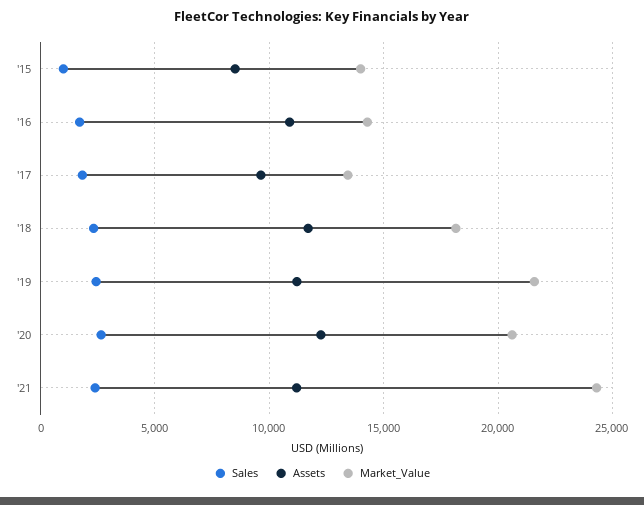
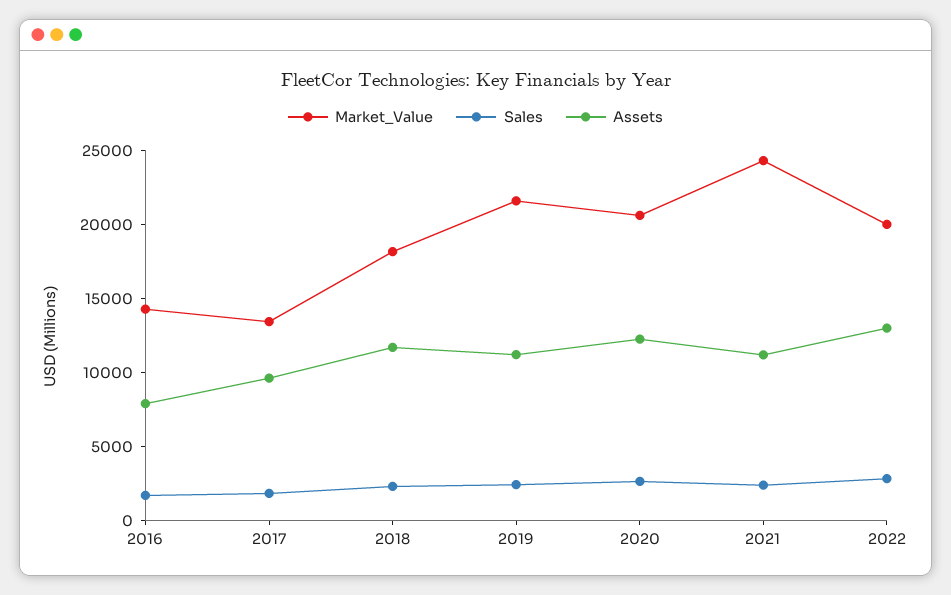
Sales, '15: 1000 -> none
Assets, '15: 8500 -> none
Market_Value, '15: 14000 -> none
Assets, '16: 11000 -> 8000
Market_Value, 2022: none -> 20000
Sales, 2022: none -> 3000
Assets, 2022: none -> 13000

